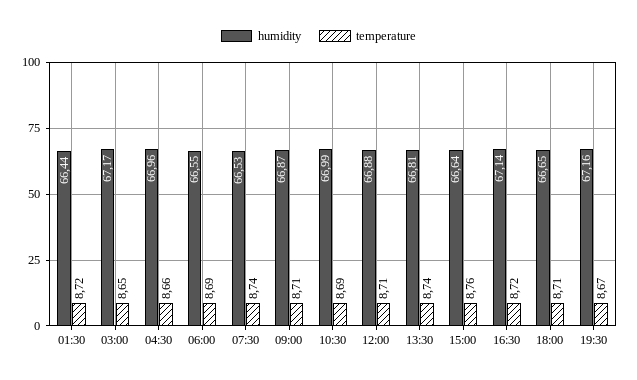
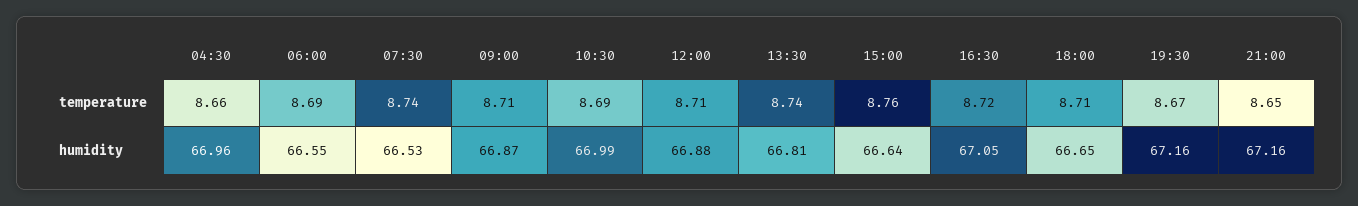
humidity, 01:30: 66.44 -> none
temperature, 01:30: 8.72 -> none
humidity, 03:00: 67.17 -> none
temperature, 03:00: 8.65 -> none
humidity, 16:30: 67.14 -> 67.05
temperature, 21:00: none -> 8.65
humidity, 21:00: none -> 67.16

